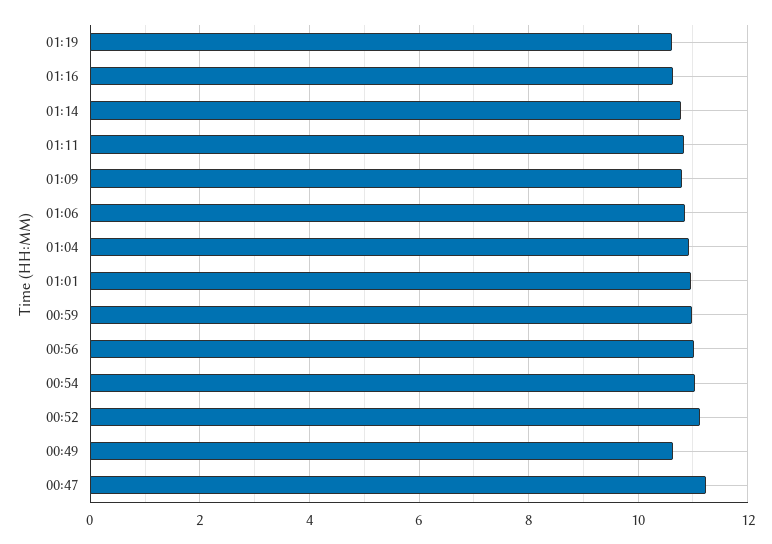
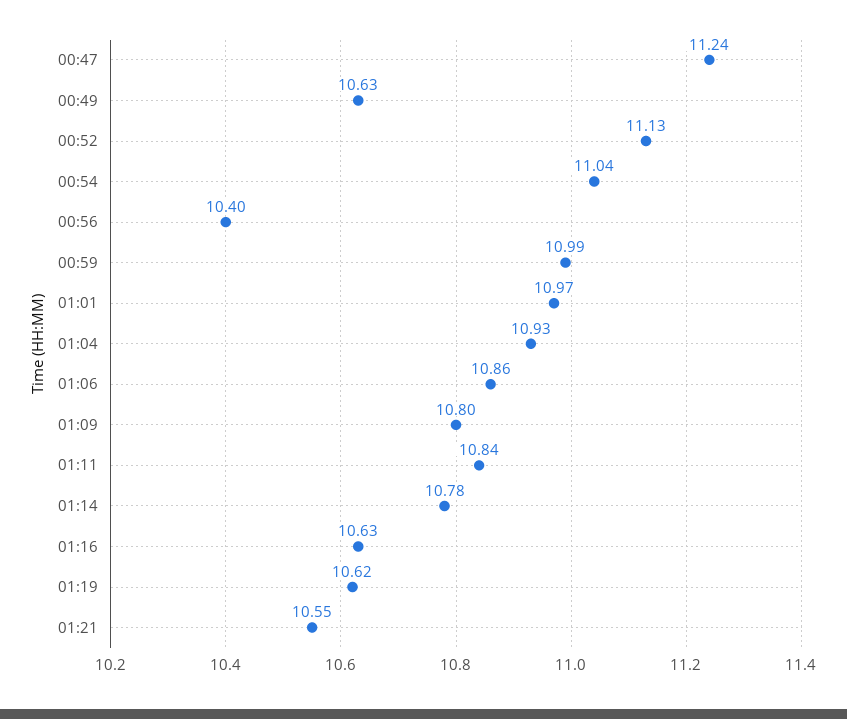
00:56: 11 -> 10.4
01:21: none -> 10.55

